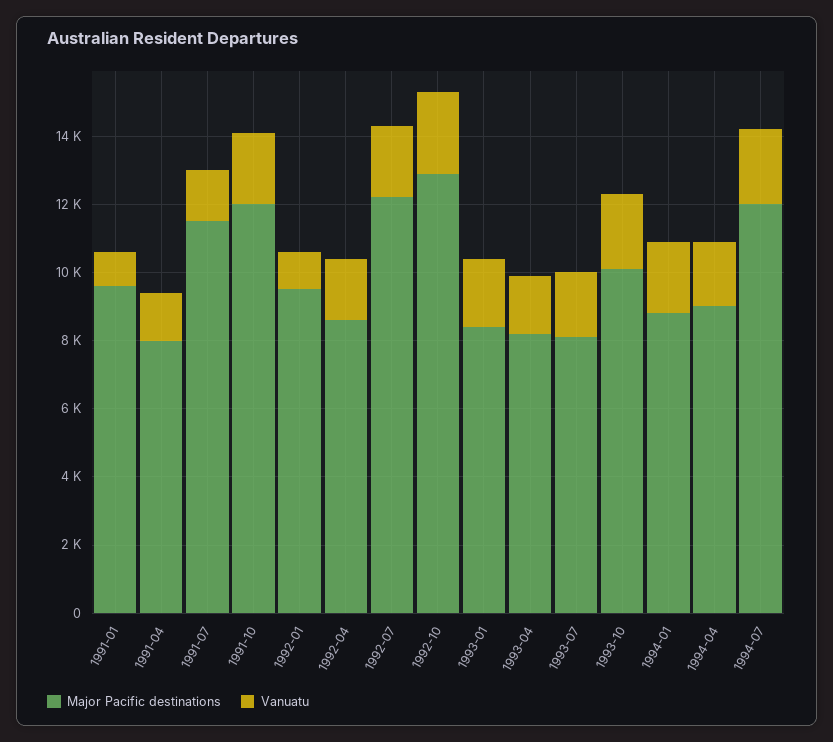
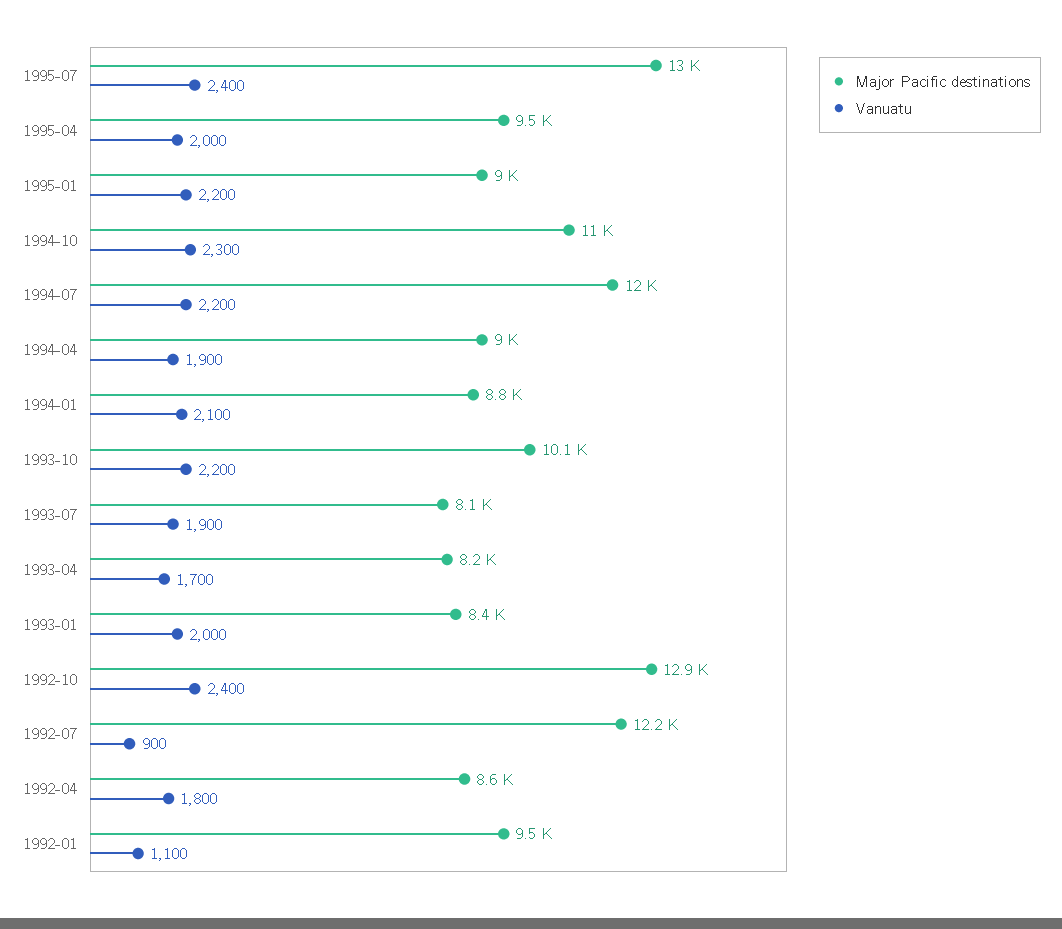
Major Pacific destinations, 1991-01: 9500 -> none
Vanuatu, 1991-01: 1000 -> none
Major Pacific destinations, 1991-04: 8000 -> none
Vanuatu, 1991-04: 1500 -> none
Major Pacific destinations, 1991-07: 11500 -> none
Vanuatu, 1991-07: 1500 -> none
Major Pacific destinations, 1991-10: 12000 -> none
Vanuatu, 1991-10: 2000 -> none
Vanuatu, 1992-07: 2000 -> 900
Major Pacific destinations, 1995-07: none -> 13000
Vanuatu, 1995-07: none -> 2400
Major Pacific destinations, 1995-04: none -> 9500
Vanuatu, 1995-04: none -> 2000
Major Pacific destinations, 1995-01: none -> 9000
Vanuatu, 1995-01: none -> 2200
Major Pacific destinations, 1994-10: none -> 11000
Vanuatu, 1994-10: none -> 2300

